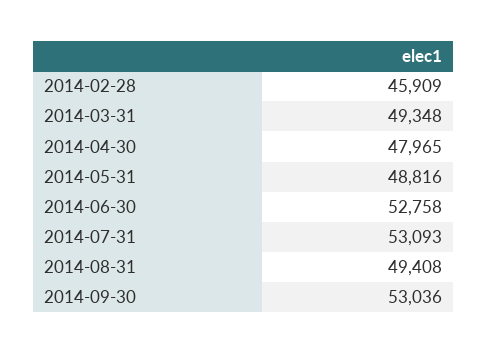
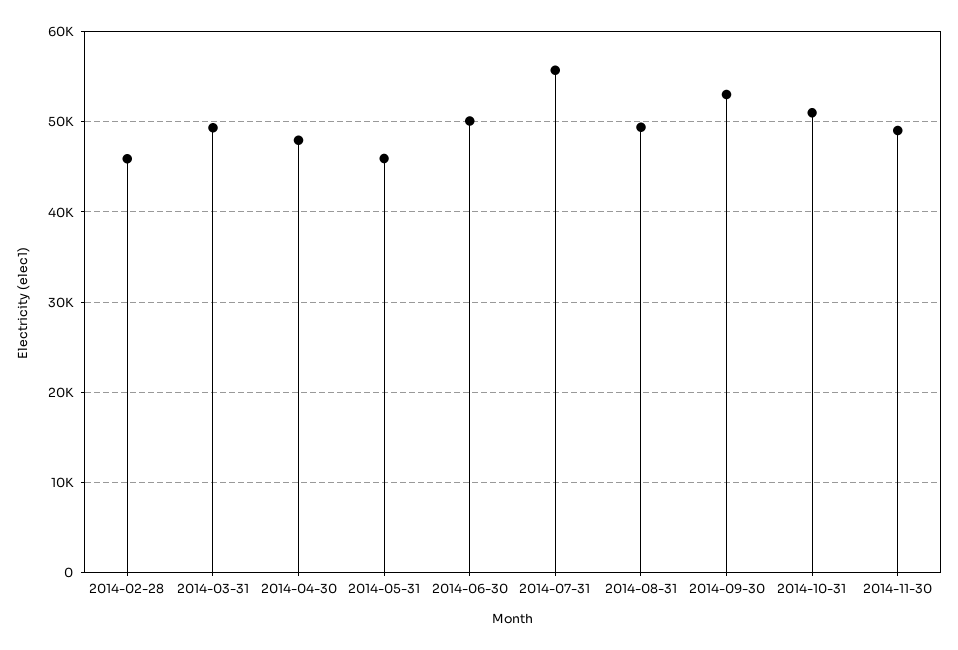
2014-05-31: 48816 -> 46000
2014-06-30: 52758 -> 50000
2014-07-31: 53093 -> 56000
2014-10-31: none -> 51000
2014-11-30: none -> 49000

